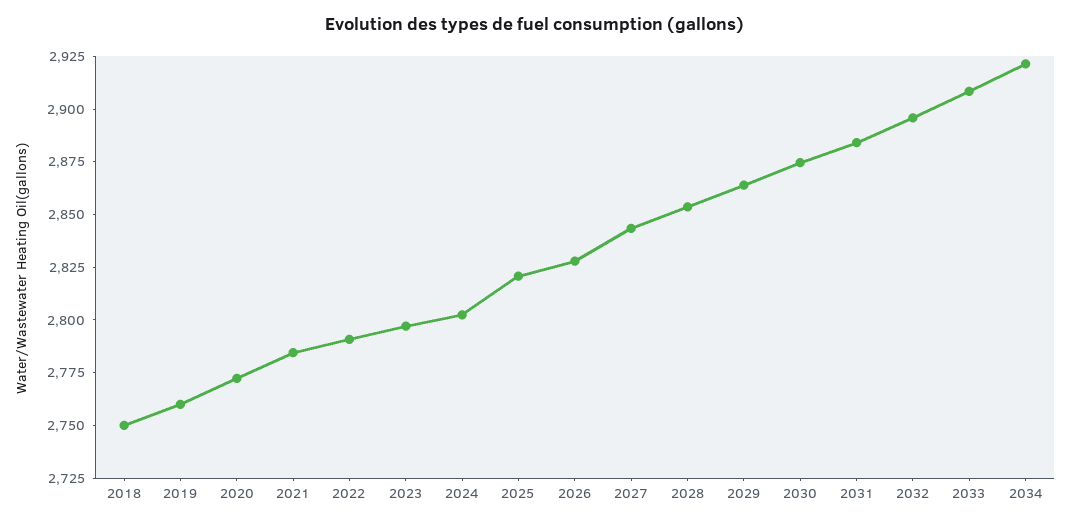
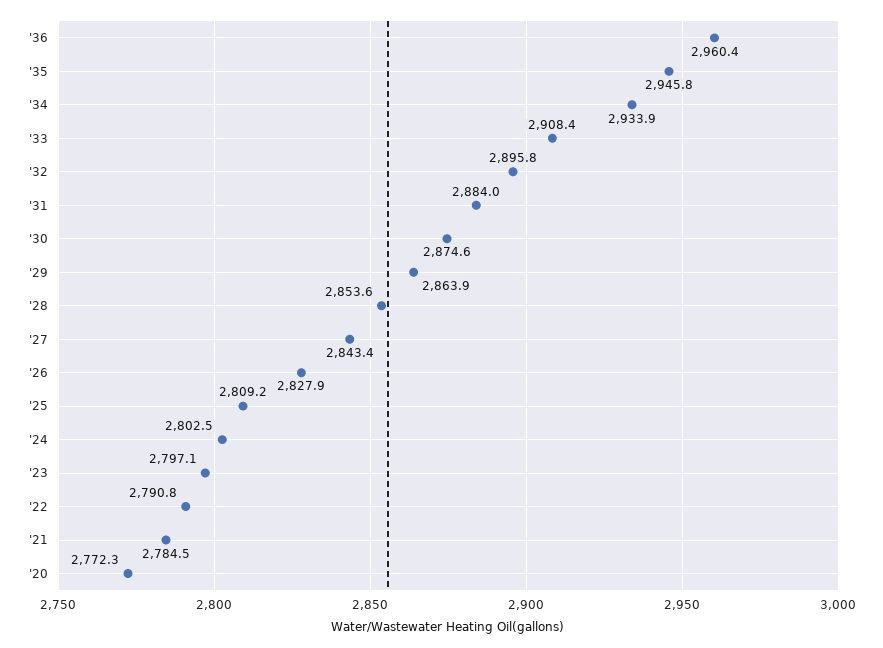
2018: 2750 -> none
2019: 2760 -> none
2025: 2820 -> 2809.2
2034: 2920 -> 2933.9
'36: none -> 2960.4
'35: none -> 2945.8

